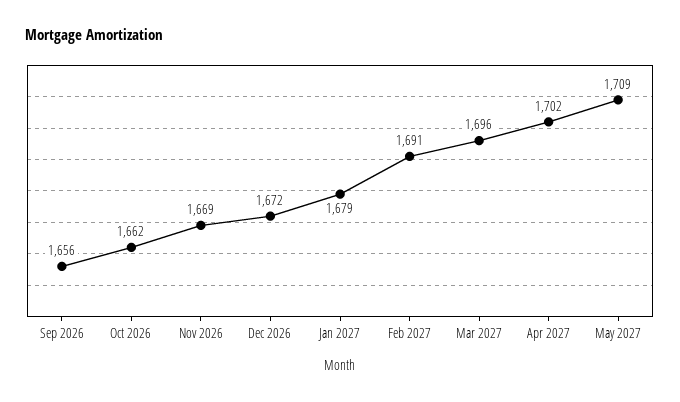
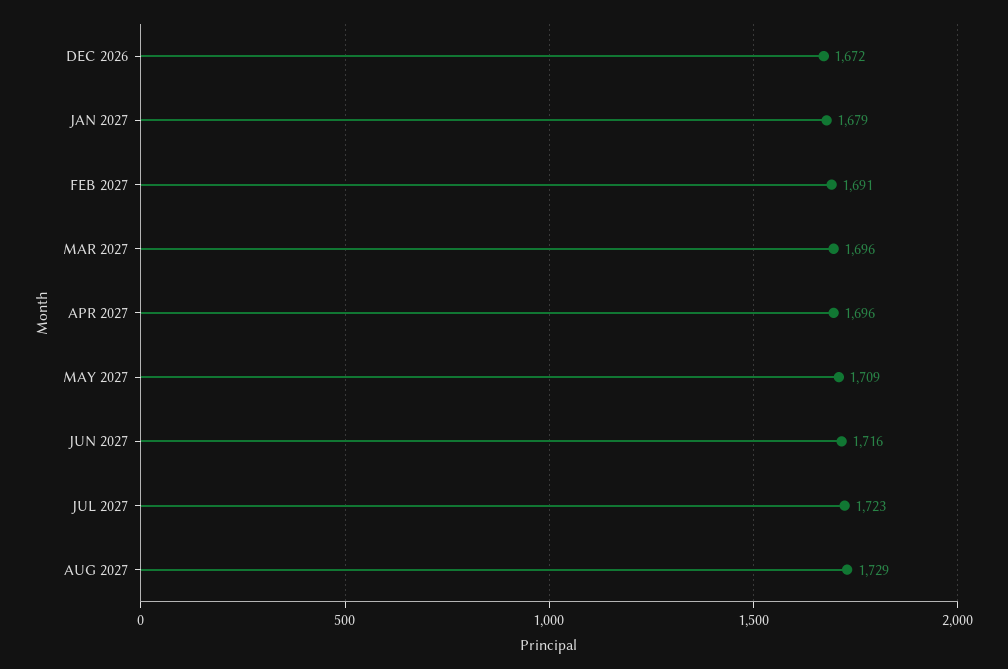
Sep 2026: 1656 -> none
Oct 2026: 1662 -> none
Nov 2026: 1669 -> none
Apr 2027: 1702 -> 1696
JUN 2027: none -> 1716
JUL 2027: none -> 1723
AUG 2027: none -> 1729

